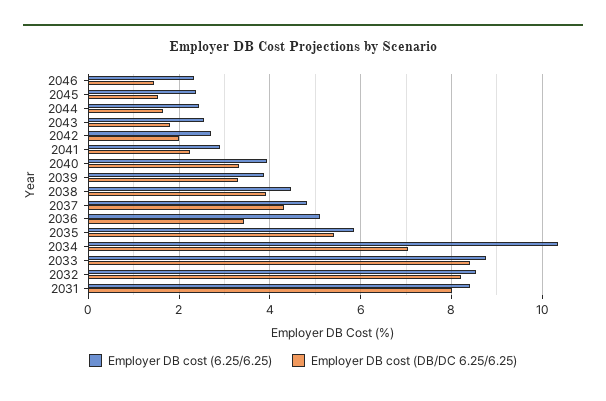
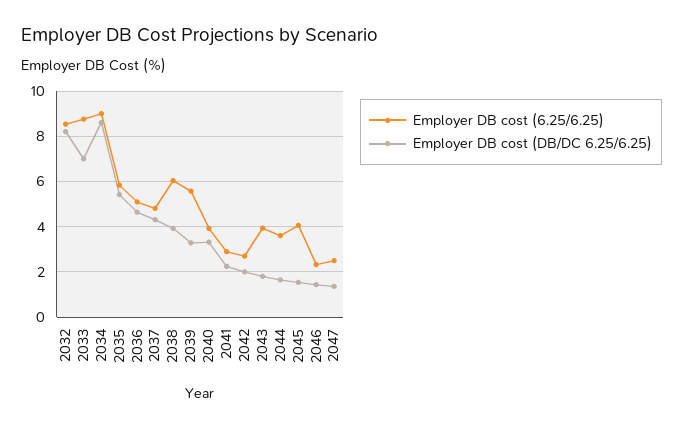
Employer DB cost (6.25/6.25), 2045: 2.4 -> 4
Employer DB cost (6.25/6.25), 2044: 2.4 -> 3.5
Employer DB cost (6.25/6.25), 2043: 2.6 -> 4
Employer DB cost (6.25/6.25), 2039: 3.8 -> 5.5
Employer DB cost (6.25/6.25), 2038: 4.4 -> 6
Employer DB cost (DB/DC 6.25/6.25), 2036: 3.4 -> 4.5
Employer DB cost (6.25/6.25), 2034: 10.4 -> 9
Employer DB cost (DB/DC 6.25/6.25), 2034: 7 -> 8.5
Employer DB cost (DB/DC 6.25/6.25), 2033: 8.4 -> 7
Employer DB cost (6.25/6.25), 2031: 8.4 -> none
Employer DB cost (DB/DC 6.25/6.25), 2031: 8 -> none
Employer DB cost (6.25/6.25), 2047: none -> 2.5
Employer DB cost (DB/DC 6.25/6.25), 2047: none -> 1.5

